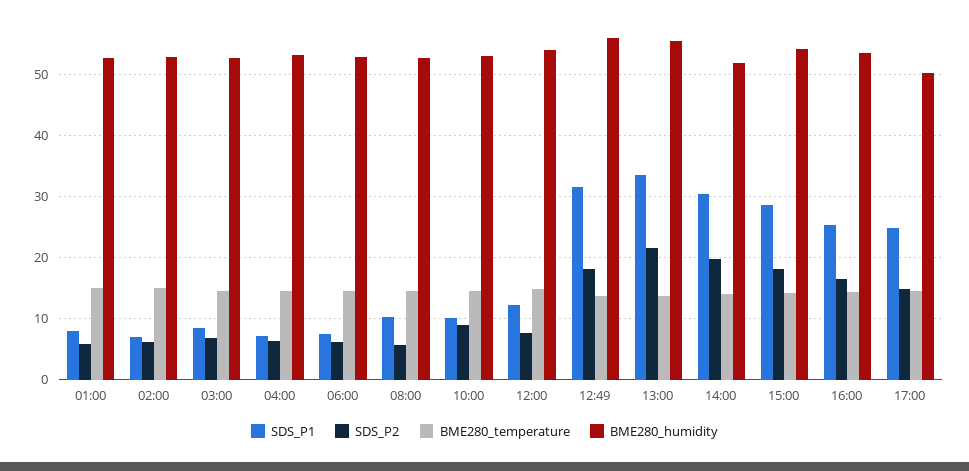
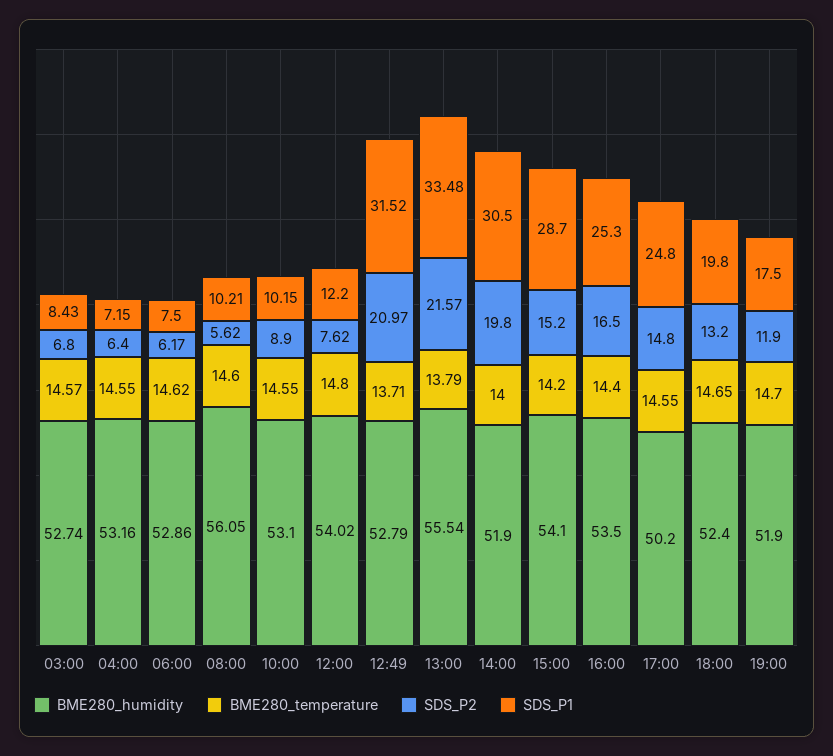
SDS_P1, 01:00: 8 -> none
SDS_P2, 01:00: 6 -> none
BME280_temperature, 01:00: 15 -> none
BME280_humidity, 01:00: 53 -> none
SDS_P1, 02:00: 7 -> none
SDS_P2, 02:00: 6 -> none
BME280_temperature, 02:00: 15 -> none
BME280_humidity, 02:00: 53 -> none
BME280_humidity, 08:00: 53 -> 56.05
SDS_P2, 12:49: 18 -> 20.97
BME280_humidity, 12:49: 56 -> 52.79
SDS_P2, 15:00: 18 -> 15.2
BME280_humidity, 18:00: none -> 52.4
BME280_temperature, 18:00: none -> 14.65
SDS_P2, 18:00: none -> 13.2
SDS_P1, 18:00: none -> 19.8
BME280_humidity, 19:00: none -> 51.9
BME280_temperature, 19:00: none -> 14.7
SDS_P2, 19:00: none -> 11.9
SDS_P1, 19:00: none -> 17.5

